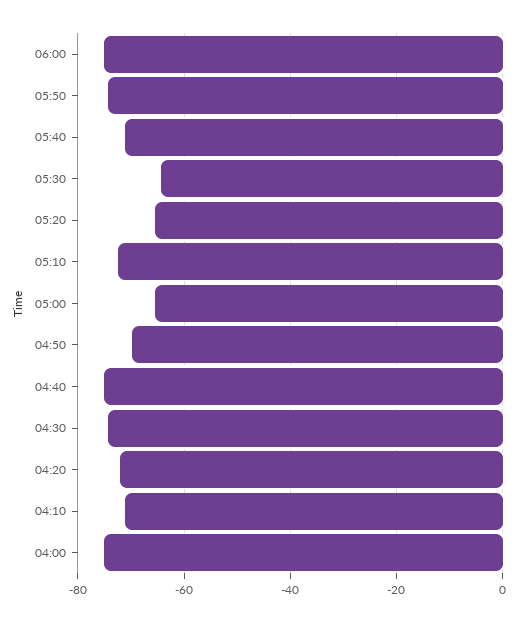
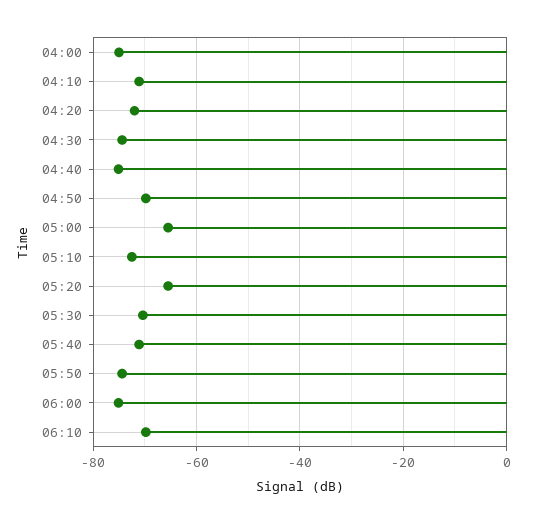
05:30: -64 -> -70
06:10: none -> -70

